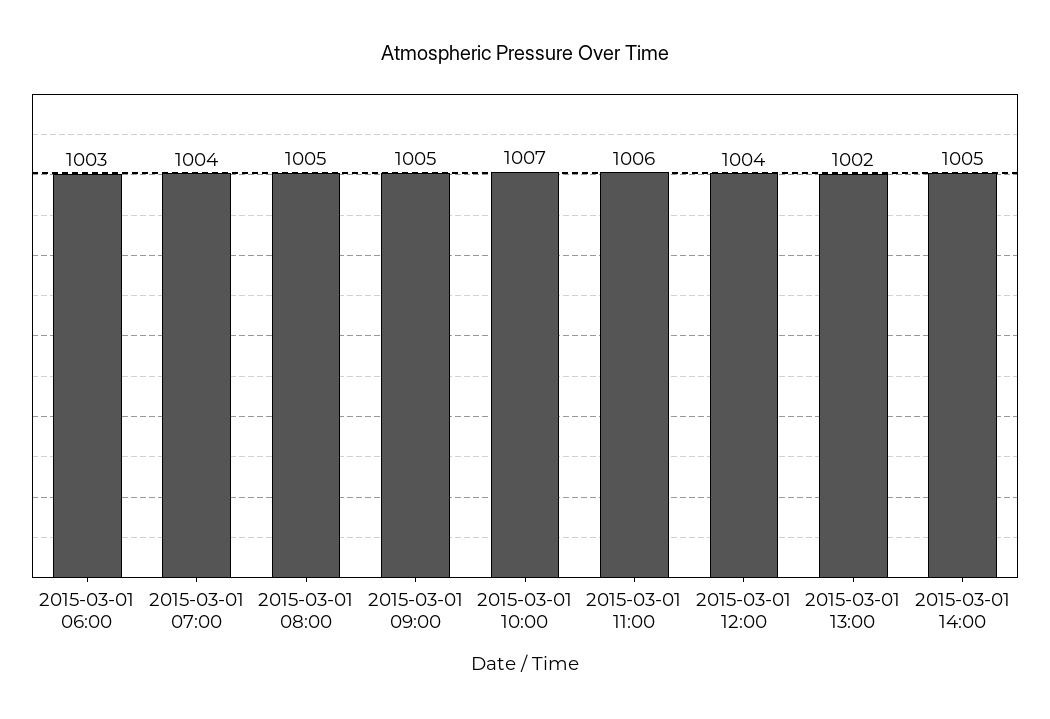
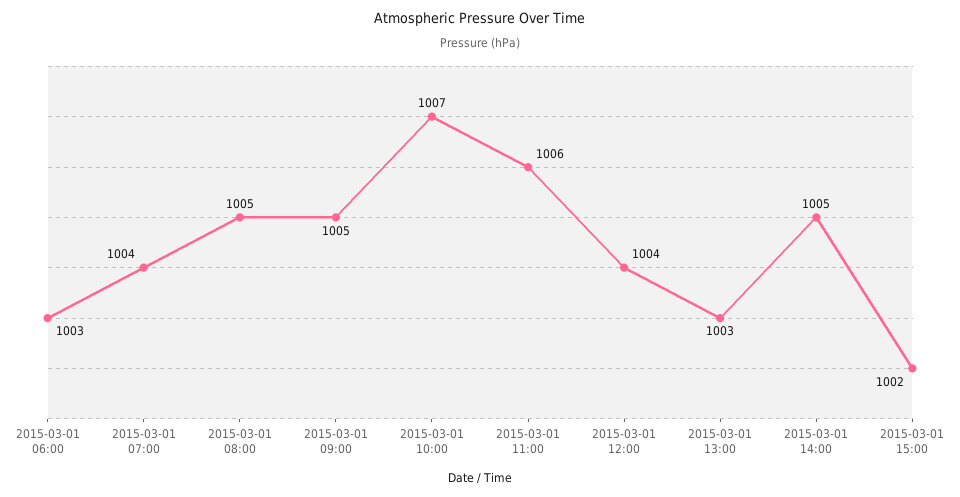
2015-03-01 13:00: 1002 -> 1003
2015-03-01 15:00: none -> 1002

